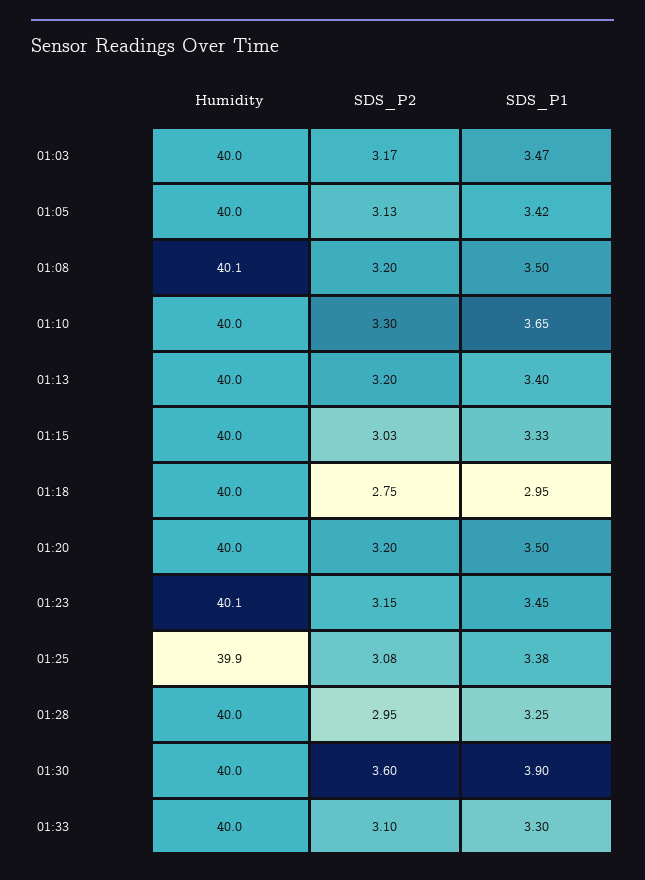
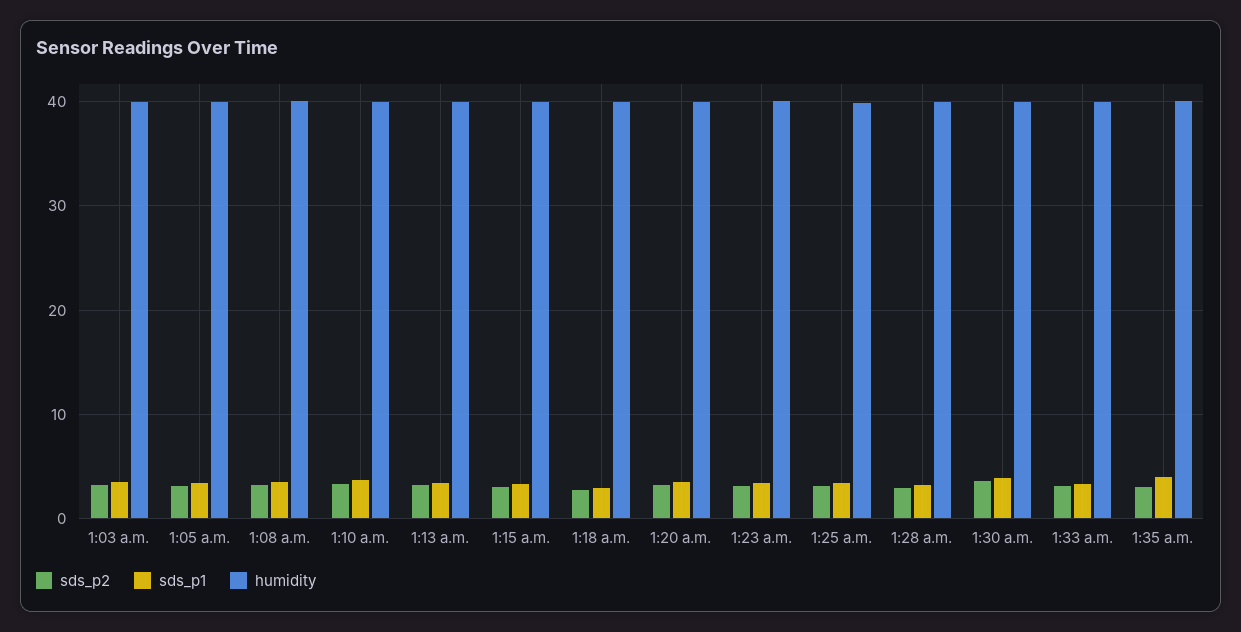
SDS_P2, 1:35 a.m.: none -> 3
SDS_P1, 1:35 a.m.: none -> 4
Humidity, 1:35 a.m.: none -> 40

